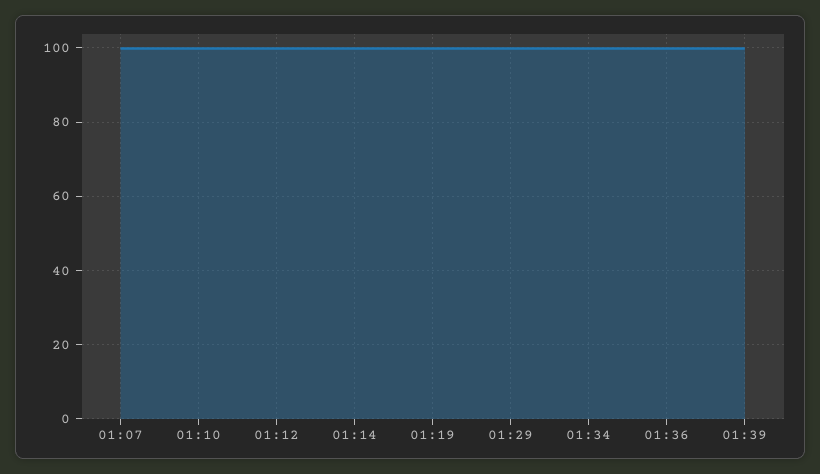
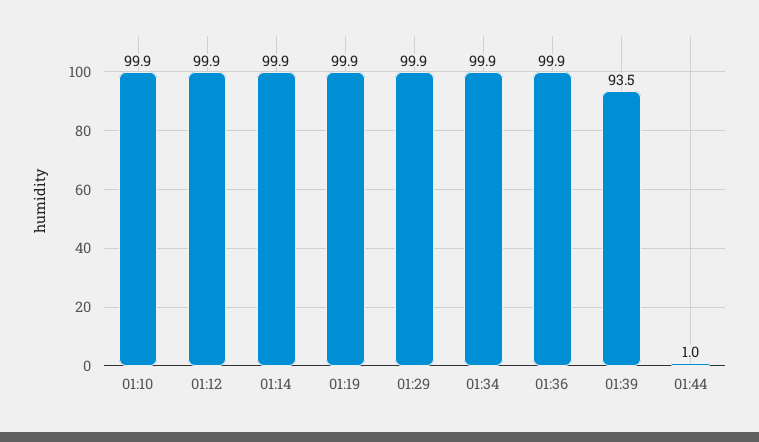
01:07: 100 -> none
01:39: 100 -> 93.5
01:44: none -> 1

